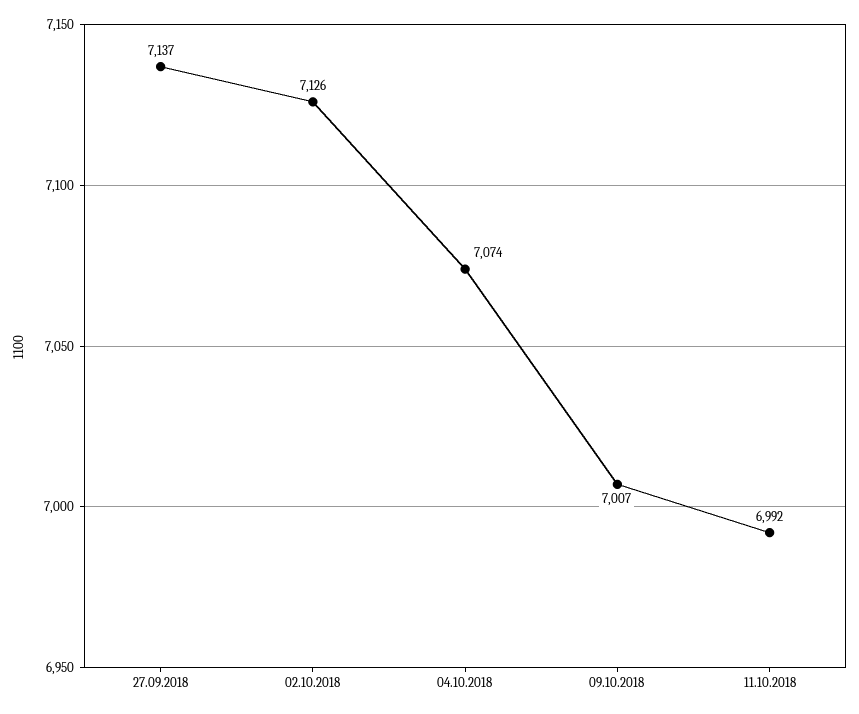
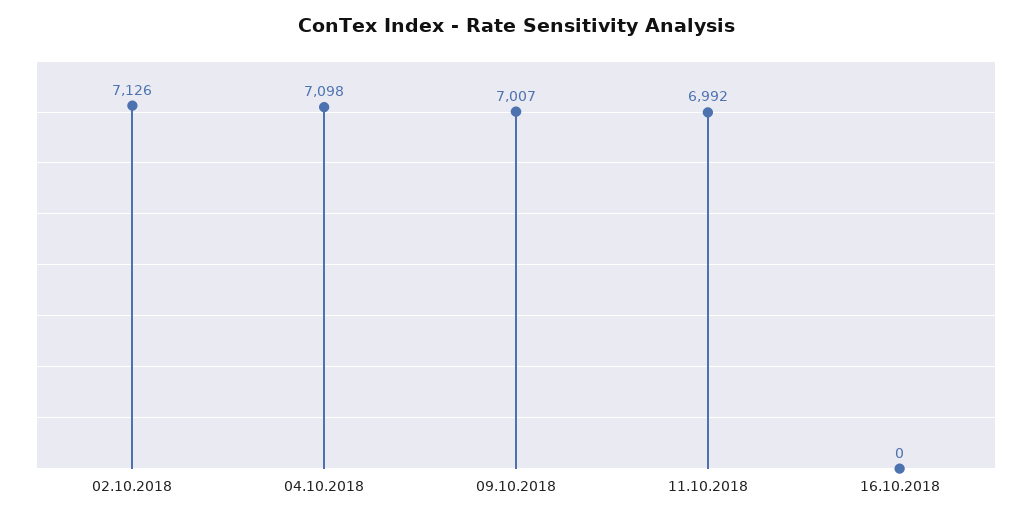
27.09.2018: 7137 -> none
04.10.2018: 7074 -> 7098
16.10.2018: none -> 0

